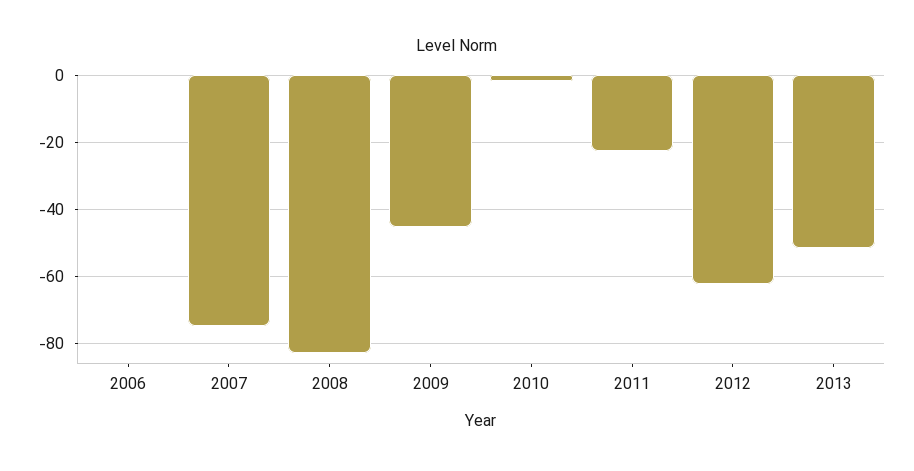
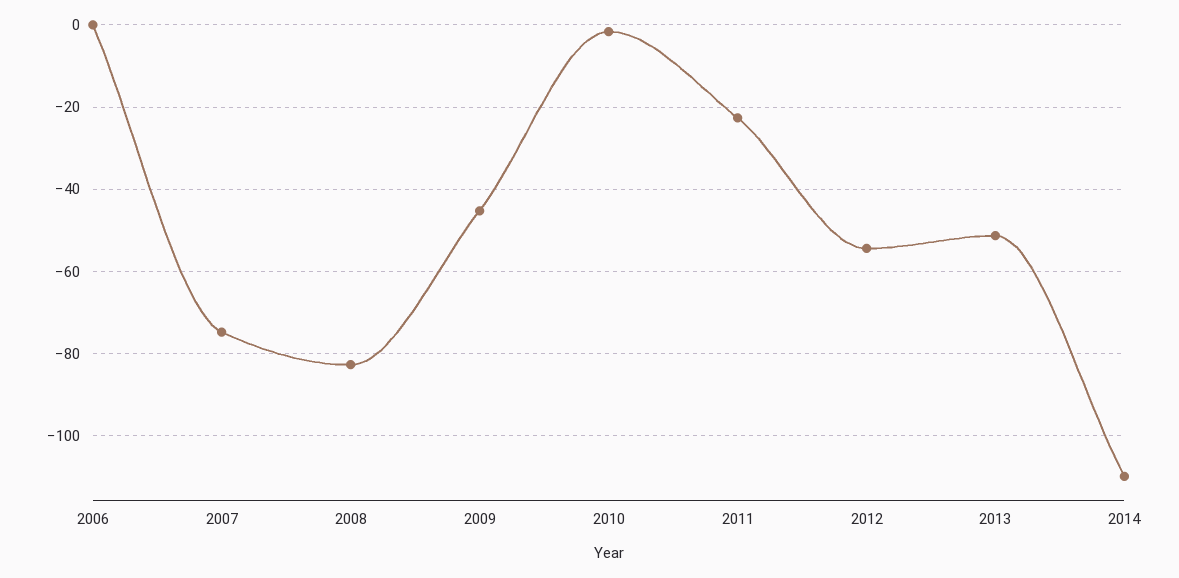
2012: -62 -> -54
2014: none -> -110

